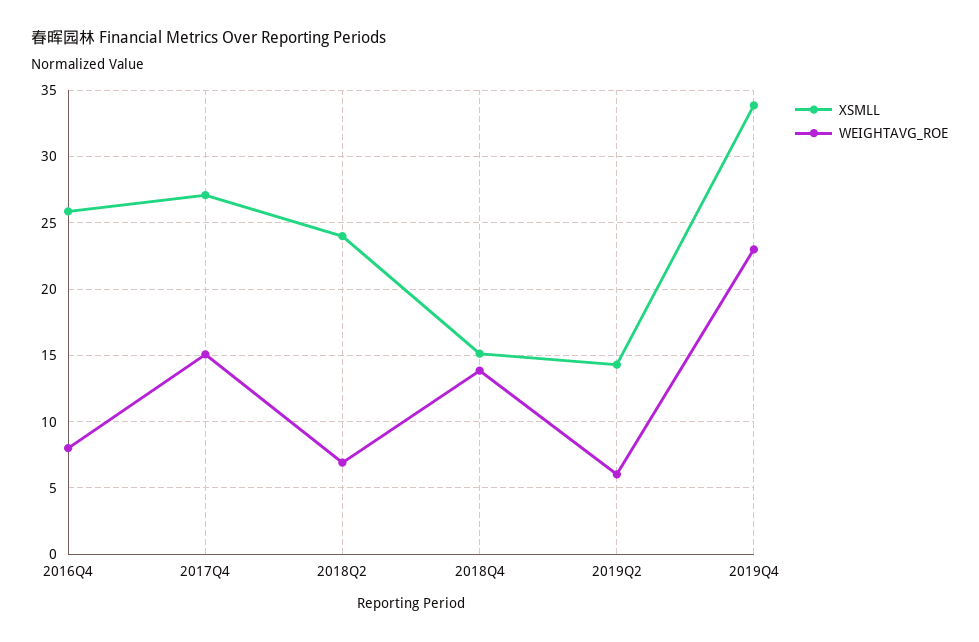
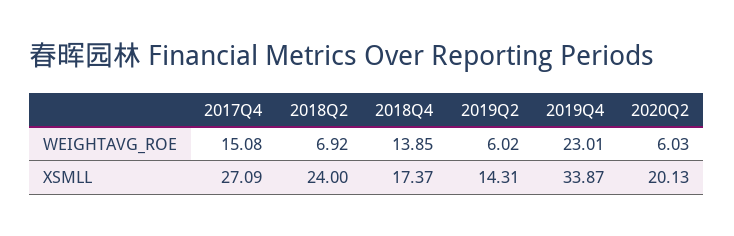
XSMLL, 2016Q4: 26 -> none
WEIGHTAVG_ROE, 2016Q4: 8 -> none
XSMLL, 2018Q4: 15 -> 17.37
WEIGHTAVG_ROE, 2020Q2: none -> 6.03
XSMLL, 2020Q2: none -> 20.13

